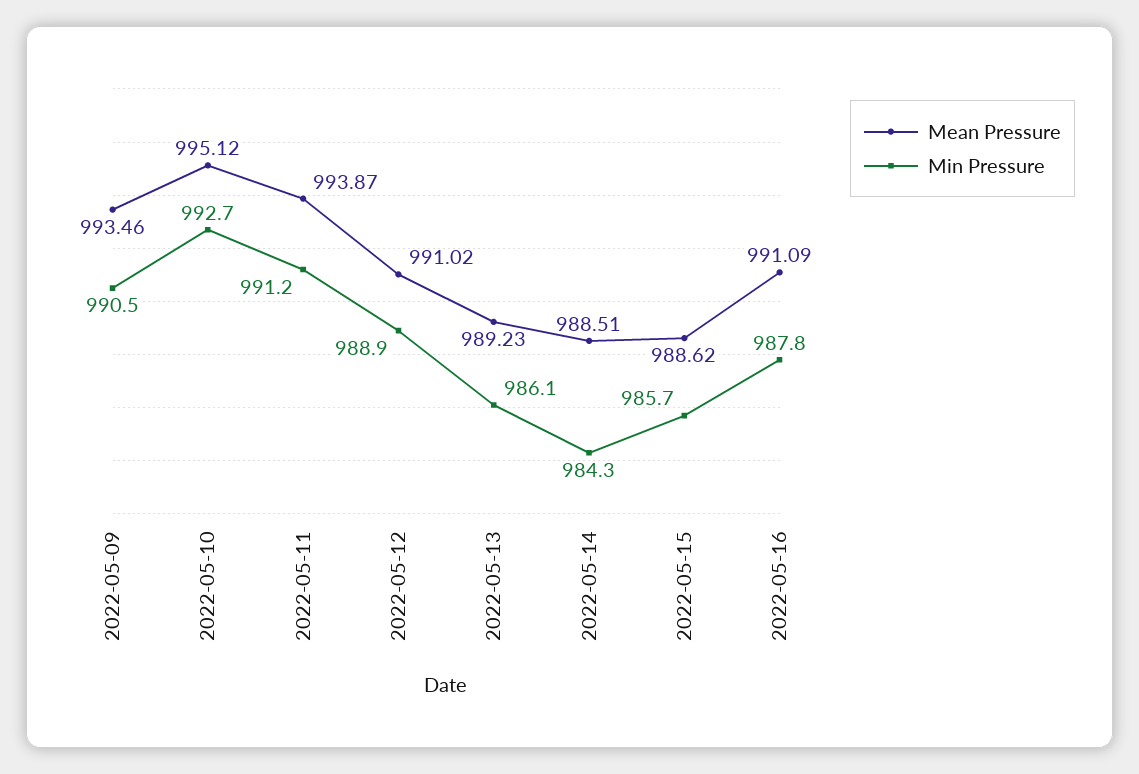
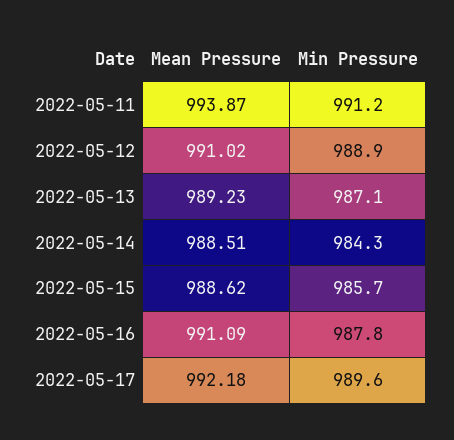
Mean Pressure, 2022-05-09: 993.46 -> none
Min Pressure, 2022-05-09: 990.5 -> none
Mean Pressure, 2022-05-10: 995.12 -> none
Min Pressure, 2022-05-10: 992.7 -> none
Min Pressure, 2022-05-13: 986.1 -> 987.1
Mean Pressure, 2022-05-17: none -> 992.18
Min Pressure, 2022-05-17: none -> 989.6

